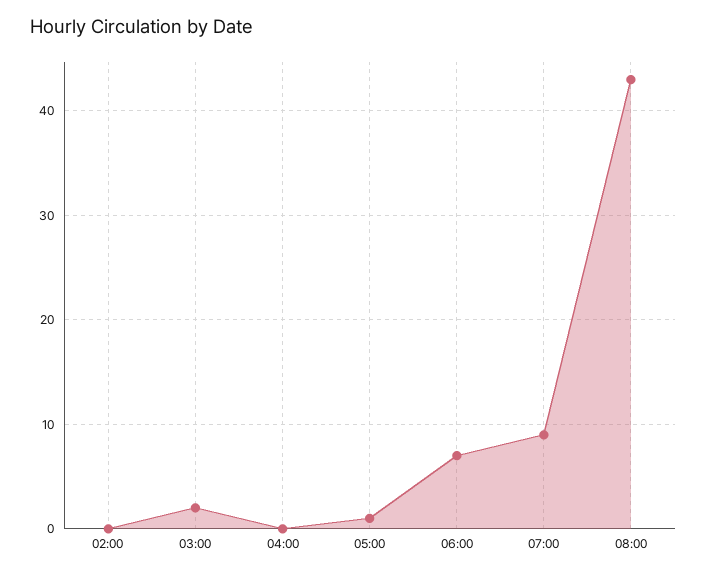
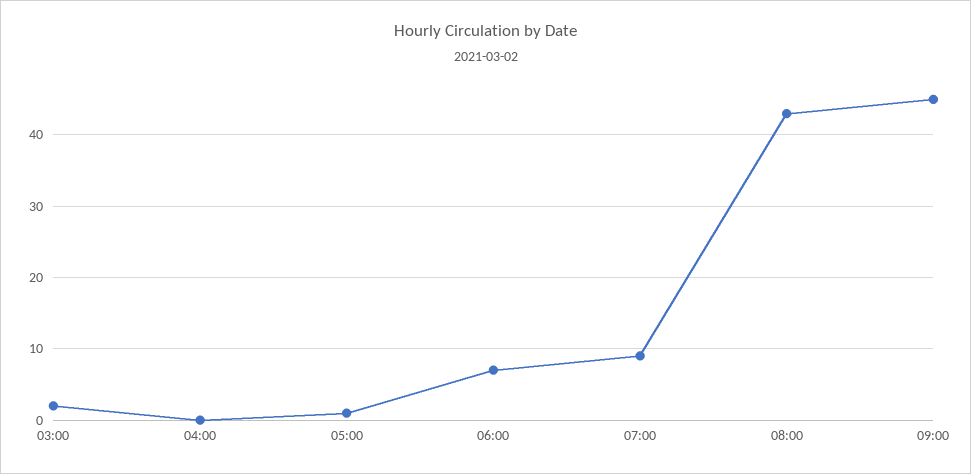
02:00: 0 -> none
09:00: none -> 45

